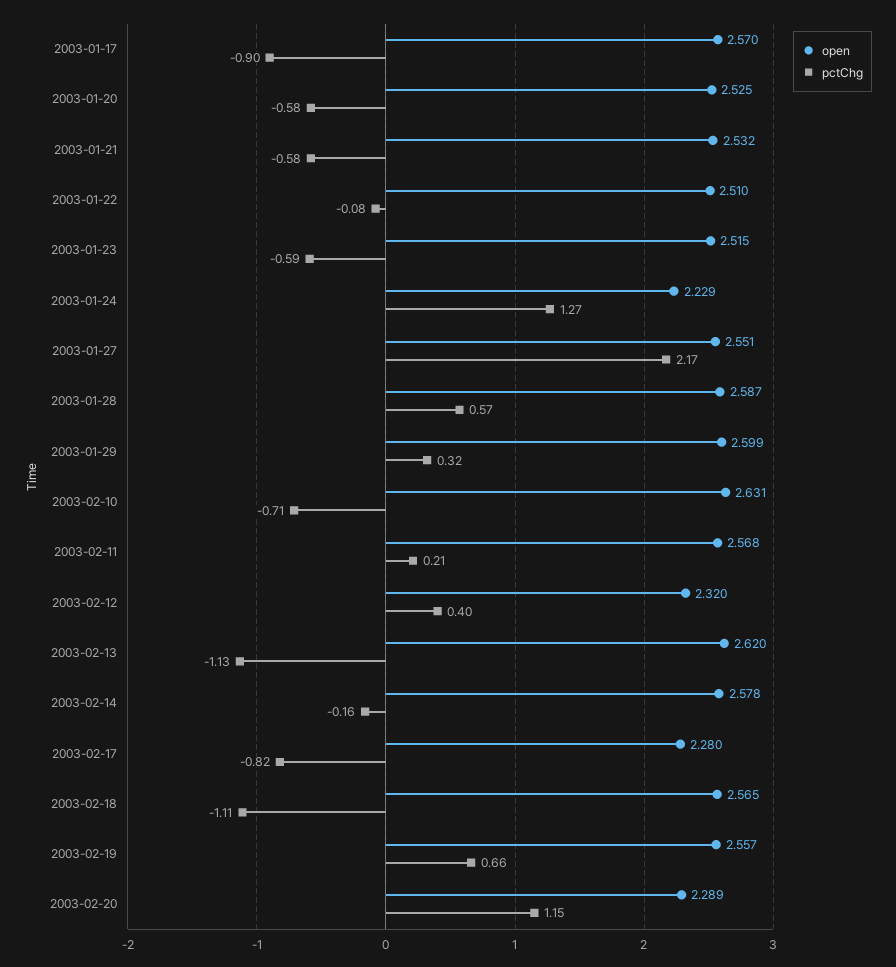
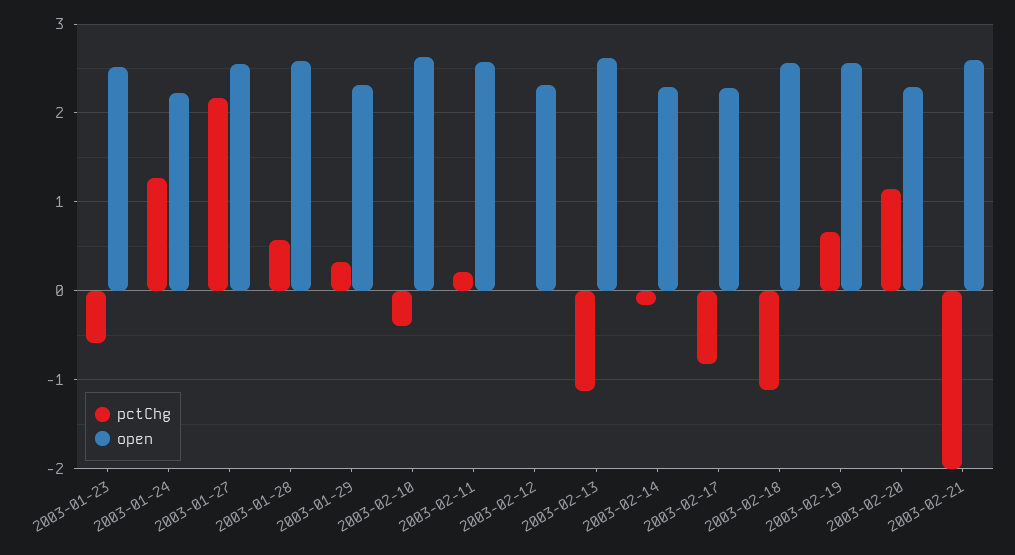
open, 2003-01-17: 2.57 -> none
pctChg, 2003-01-17: -0.9 -> none
open, 2003-01-20: 2.525 -> none
pctChg, 2003-01-20: -0.58 -> none
open, 2003-01-21: 2.532 -> none
pctChg, 2003-01-21: -0.58 -> none
open, 2003-01-22: 2.51 -> none
pctChg, 2003-01-22: -0.08 -> none
open, 2003-01-29: 2.599 -> 2.3
pctChg, 2003-02-10: -0.71 -> -0.4
pctChg, 2003-02-12: 0.4 -> 0
open, 2003-02-14: 2.578 -> 2.3
pctChg, 2003-02-21: none -> -2
open, 2003-02-21: none -> 2.6

